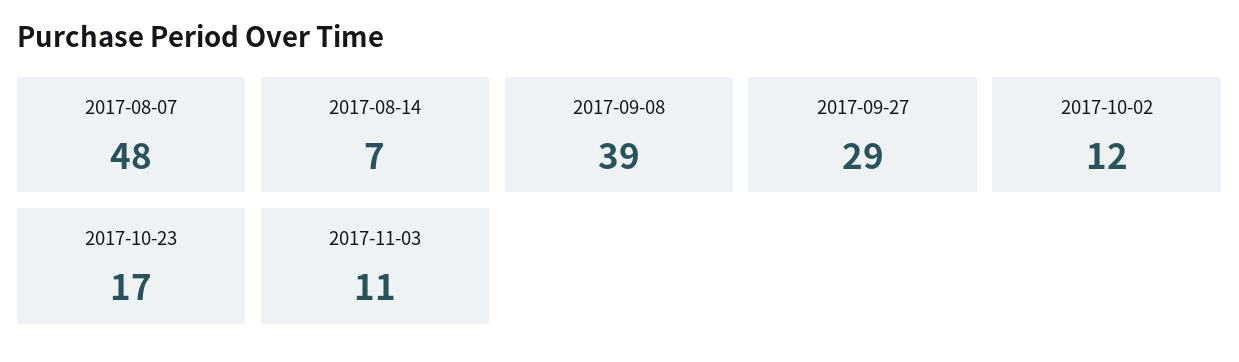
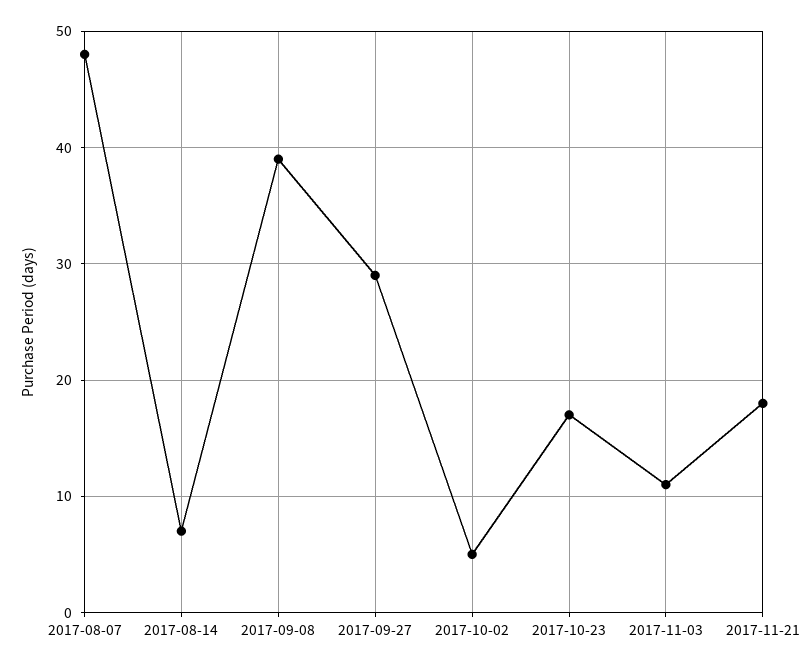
2017-10-02: 12 -> 5
2017-11-21: none -> 18

